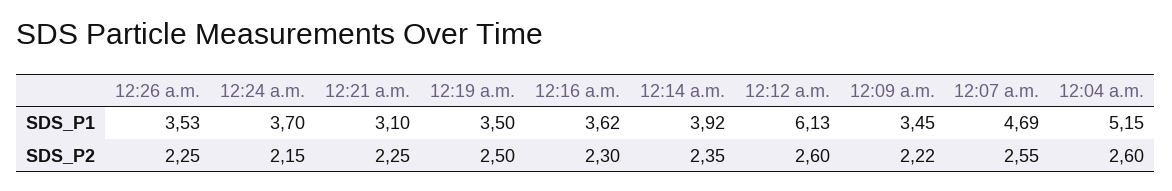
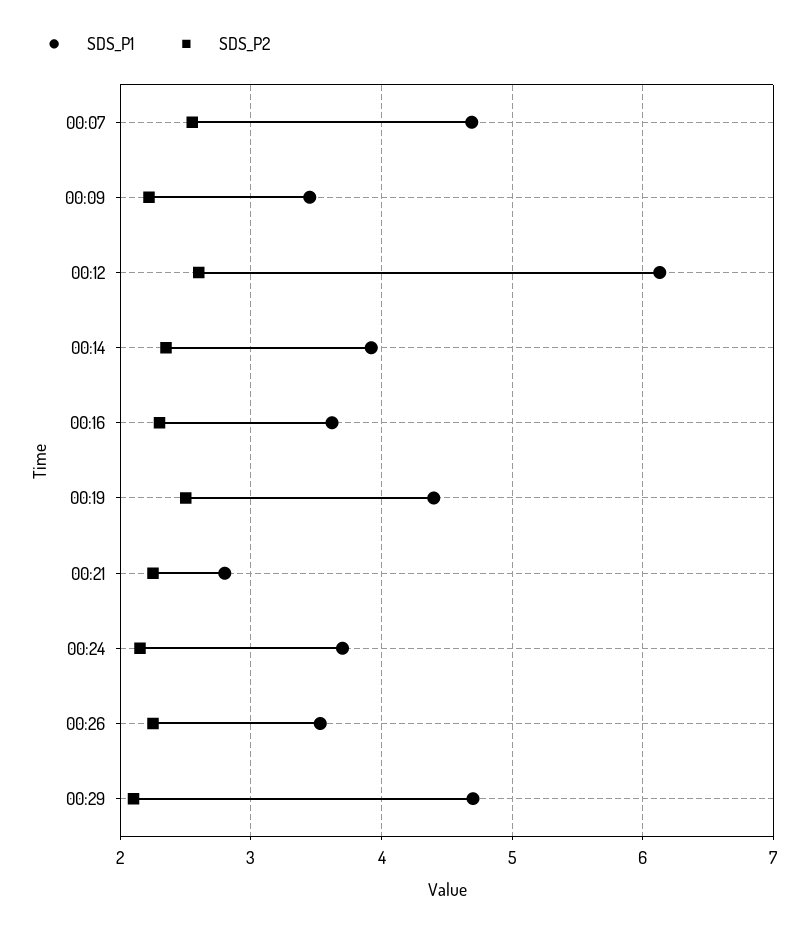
SDS_P1, 12:21 a.m.: 3.1 -> 2.8
SDS_P1, 12:19 a.m.: 3.5 -> 4.4
SDS_P1, 12:04 a.m.: 5.15 -> none
SDS_P2, 12:04 a.m.: 2.6 -> none
SDS_P1, 00:29: none -> 4.7
SDS_P2, 00:29: none -> 2.1

